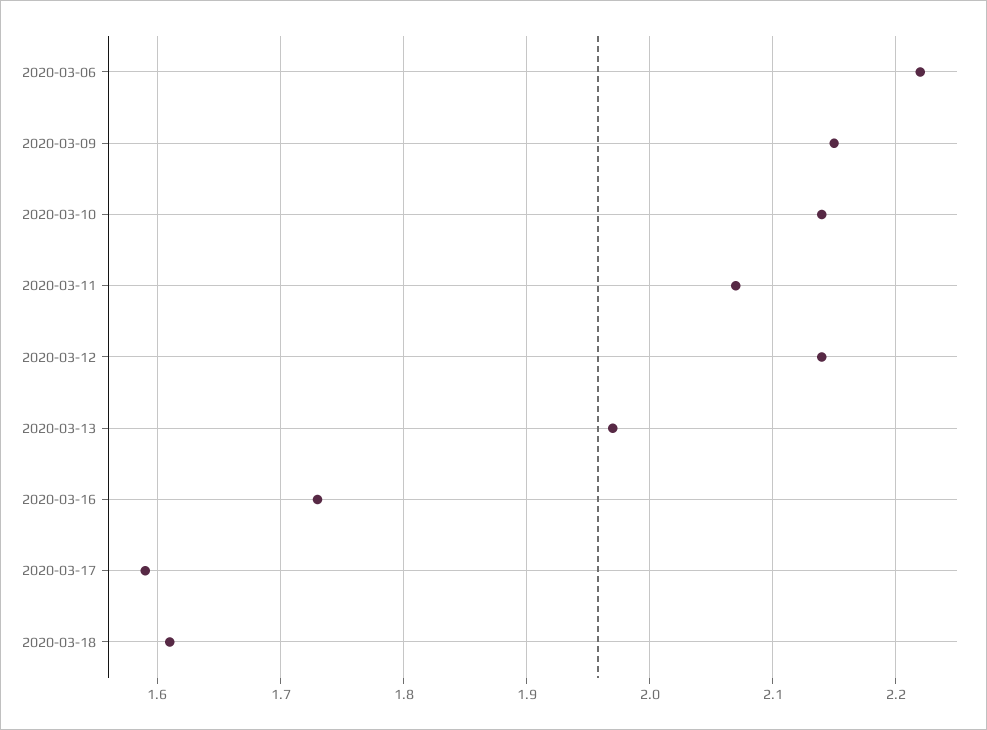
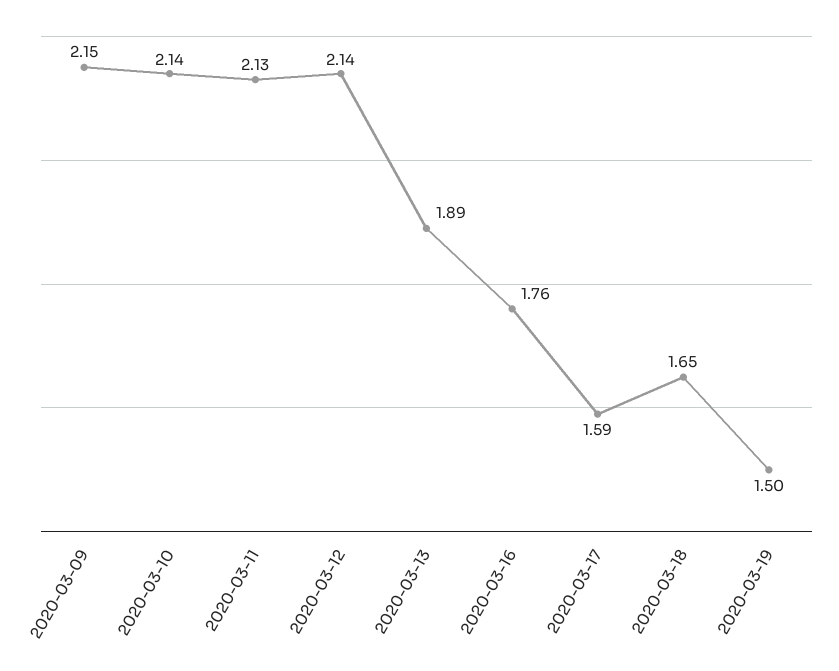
2020-03-06: 2.22 -> none
2020-03-11: 2.07 -> 2.13
2020-03-13: 1.97 -> 1.89
2020-03-16: 1.73 -> 1.76
2020-03-18: 1.61 -> 1.65
2020-03-19: none -> 1.5

